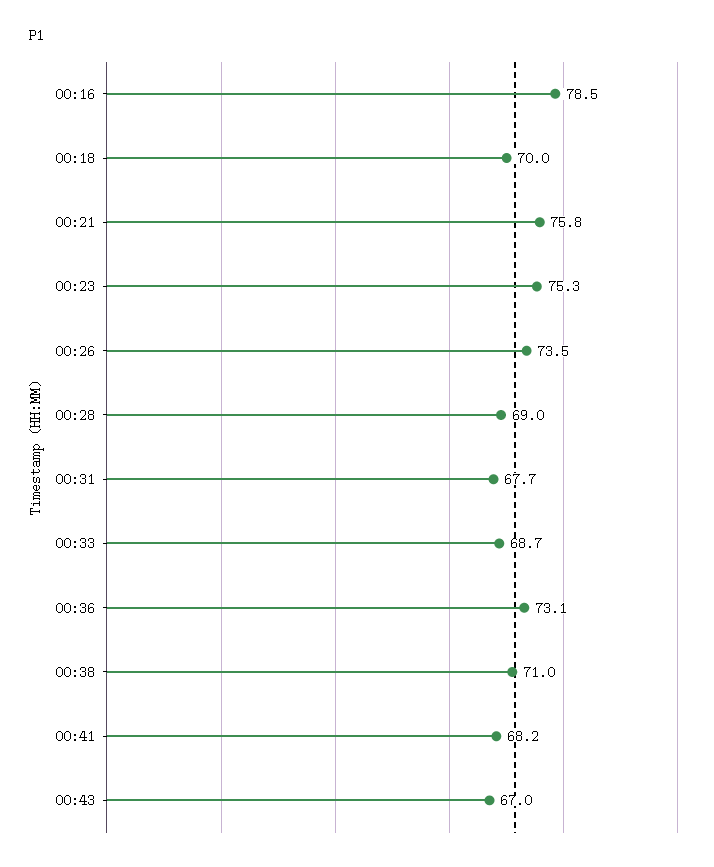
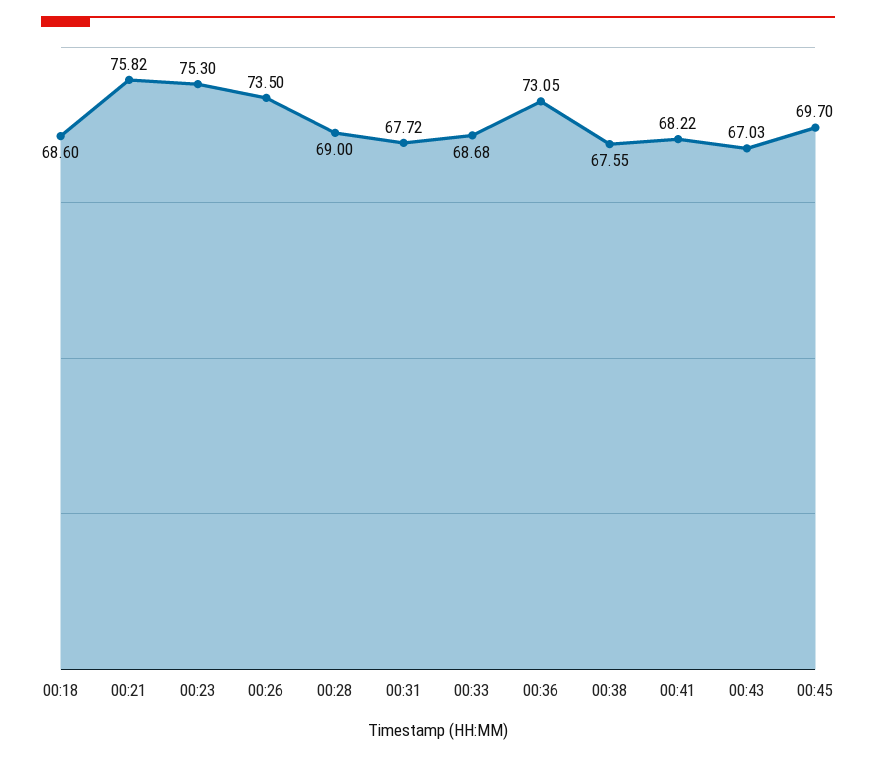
00:16: 78.5 -> none
00:18: 70 -> 68.6
00:38: 71 -> 67.55
00:45: none -> 69.7

